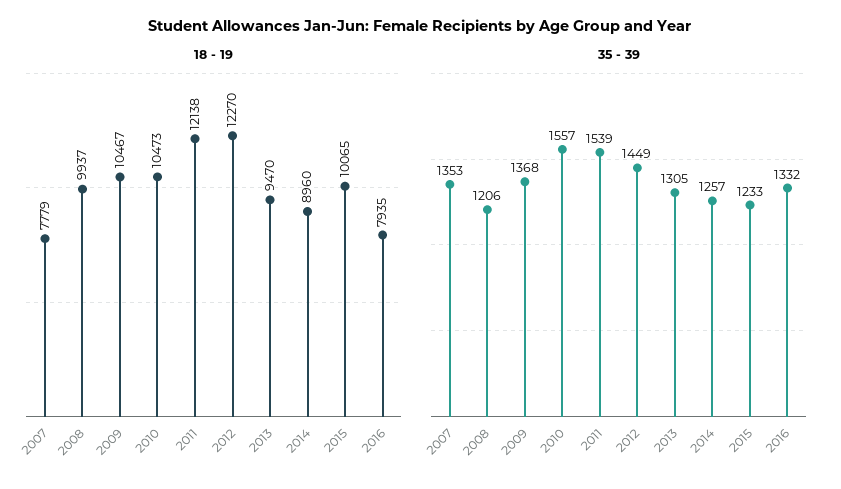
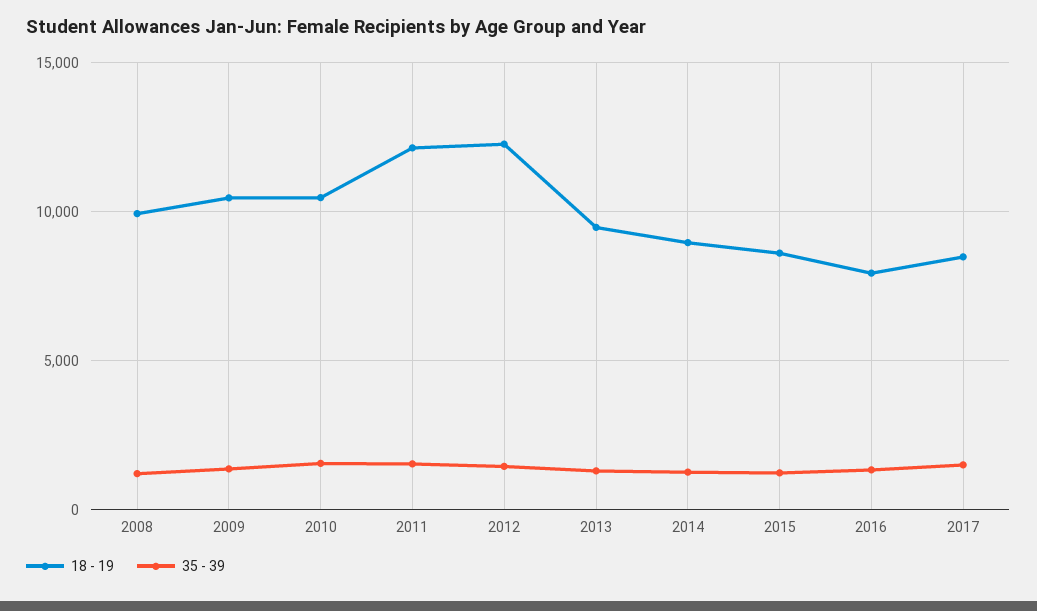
18 - 19, 2007: 7779 -> none
18 - 19, 2015: 10065 -> 8500
35 - 39, 2007: 1353 -> none
18 - 19, 2017: none -> 8500
35 - 39, 2017: none -> 1500

